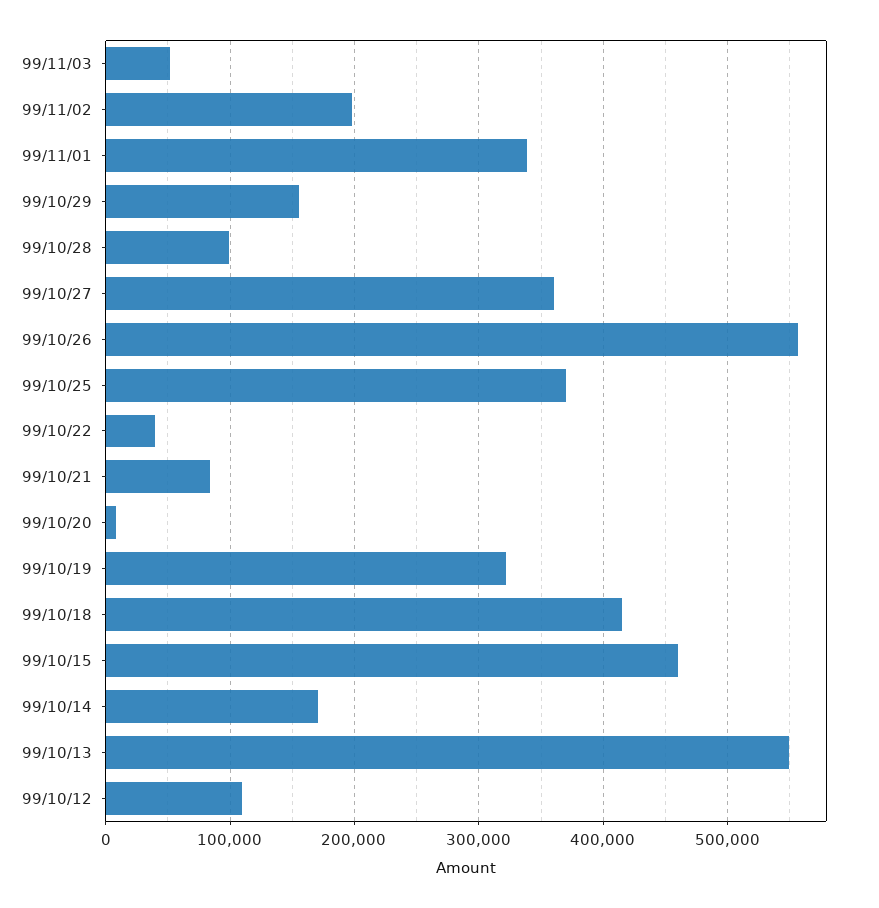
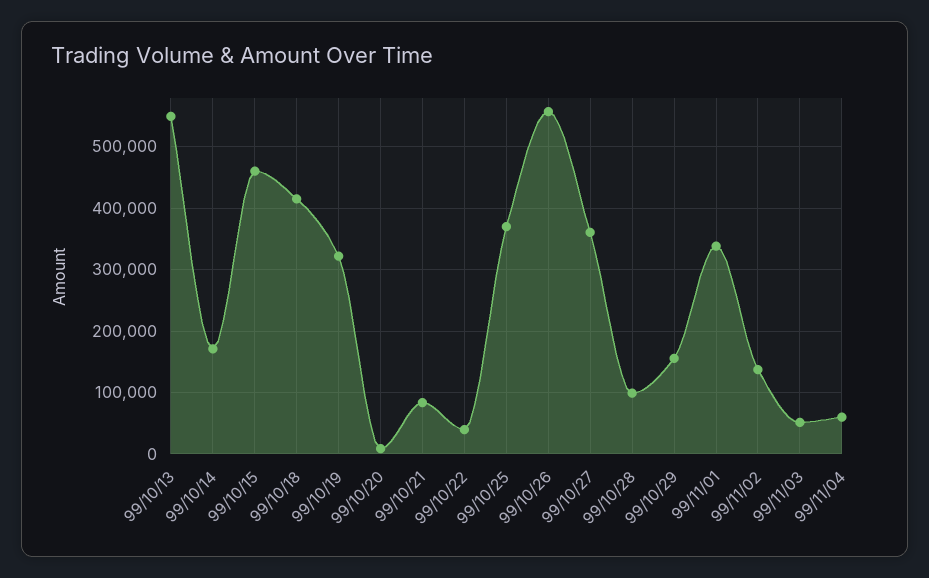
99/11/02: 200000 -> 140000
99/10/12: 110000 -> none
99/11/04: none -> 60000

